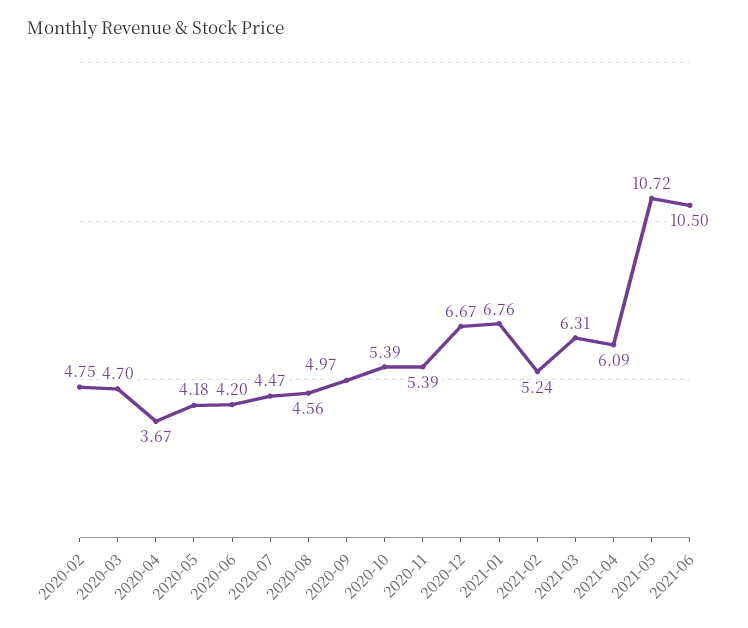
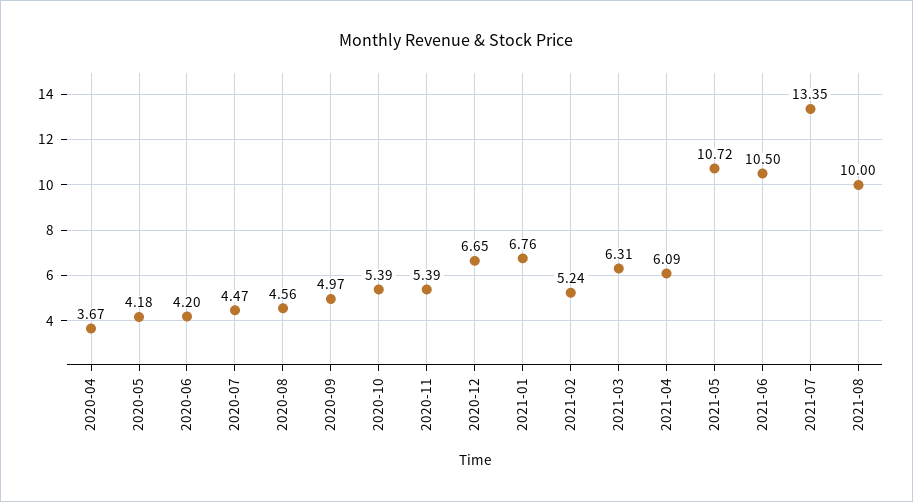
2020-02: 4.75 -> none
2020-03: 4.7 -> none
2020-12: 6.67 -> 6.65
2021-07: none -> 13.35
2021-08: none -> 10

